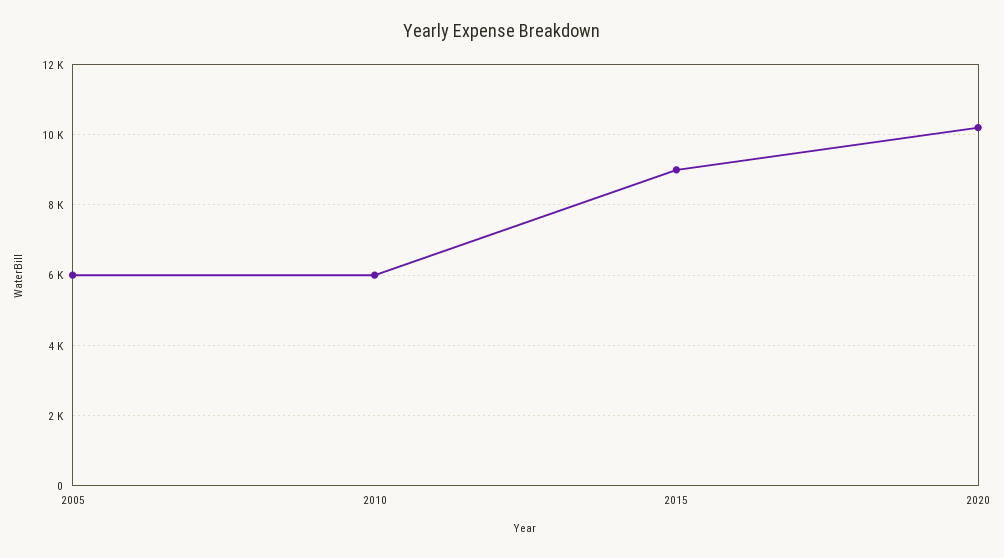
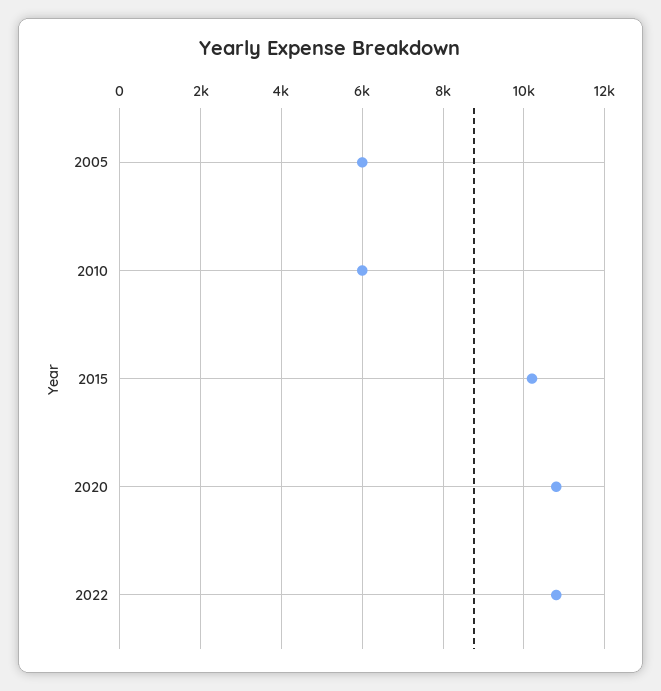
2015: 9000 -> 10200
2020: 10200 -> 10800
2022: none -> 10800

